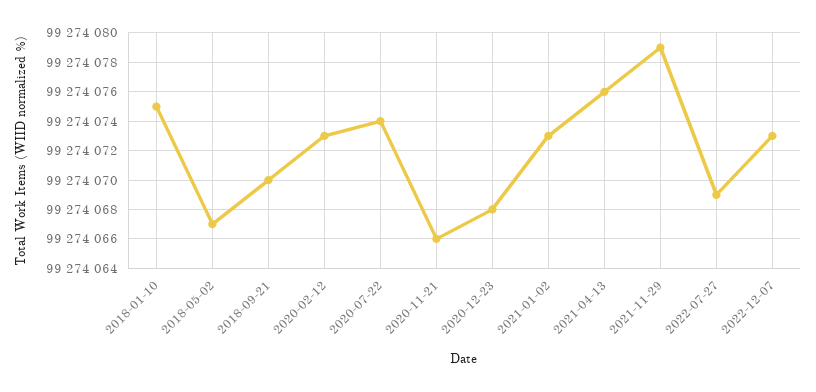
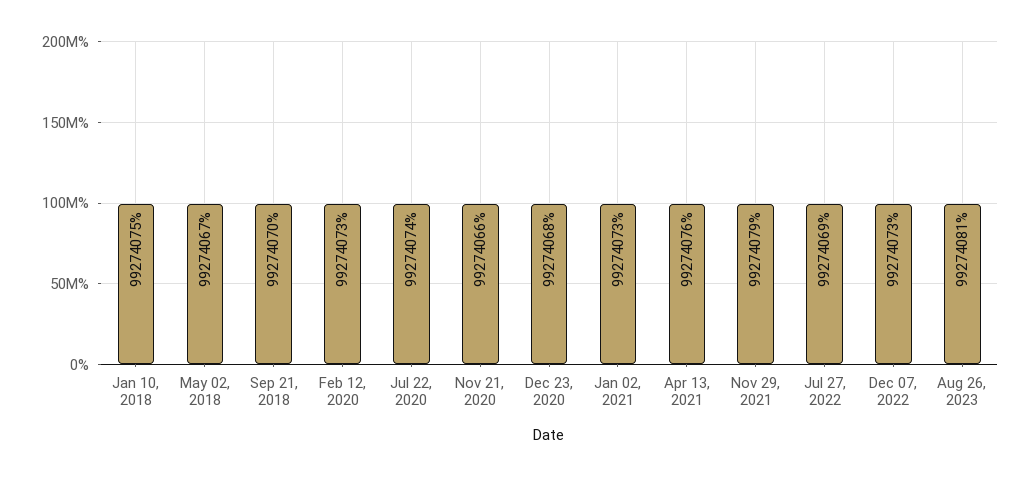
Aug 26, 2023: none -> 99274081

